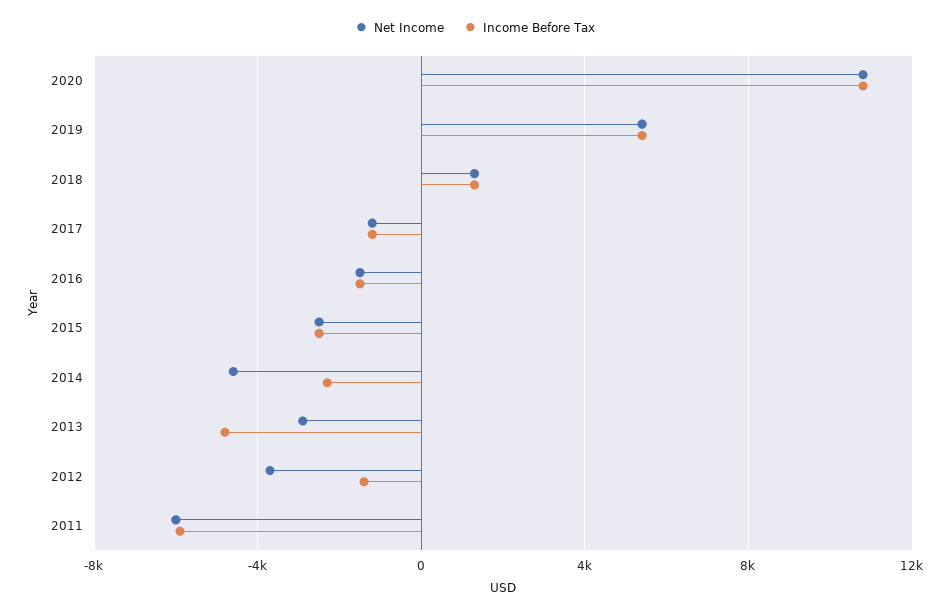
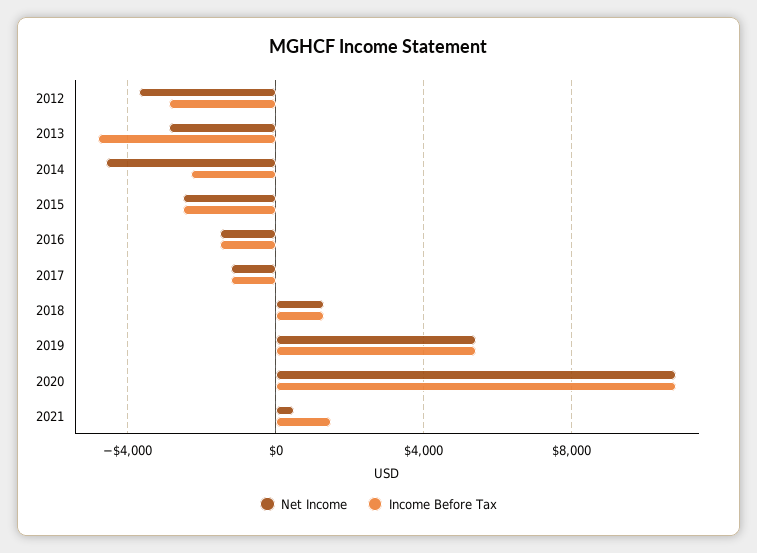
Income Before Tax, 2012: -1500 -> -3000
Net Income, 2011: -6000 -> none
Income Before Tax, 2011: -6000 -> none
Net Income, 2021: none -> 500
Income Before Tax, 2021: none -> 1500

